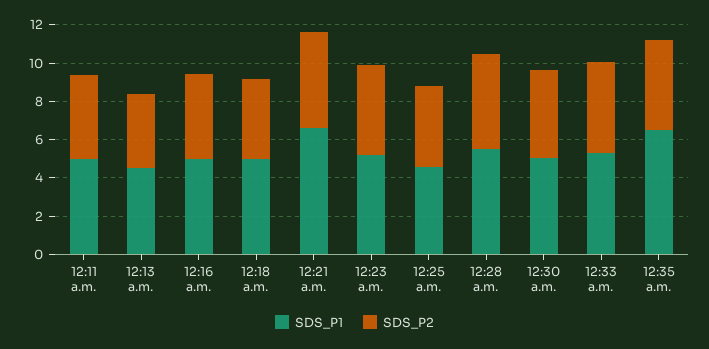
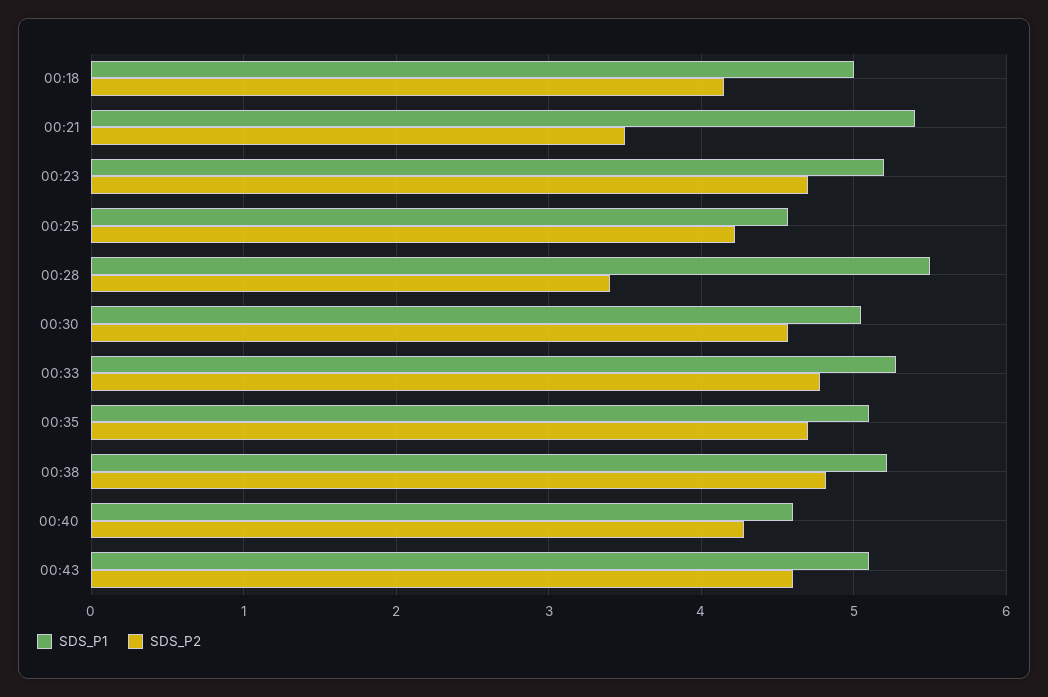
SDS_P1, 12:11 a.m.: 5 -> none
SDS_P2, 12:11 a.m.: 4.5 -> none
SDS_P1, 12:13 a.m.: 4.5 -> none
SDS_P2, 12:13 a.m.: 4 -> none
SDS_P1, 12:16 a.m.: 5 -> none
SDS_P2, 12:16 a.m.: 4.5 -> none
SDS_P1, 12:21 a.m.: 6.5 -> 5.4
SDS_P2, 12:21 a.m.: 5 -> 3.5
SDS_P2, 12:28 a.m.: 5 -> 3.4
SDS_P1, 12:35 a.m.: 6.5 -> 5.1
SDS_P1, 00:38: none -> 5.2
SDS_P2, 00:38: none -> 4.8
SDS_P1, 00:40: none -> 4.6
SDS_P2, 00:40: none -> 4.3
SDS_P1, 00:43: none -> 5.1
SDS_P2, 00:43: none -> 4.6

